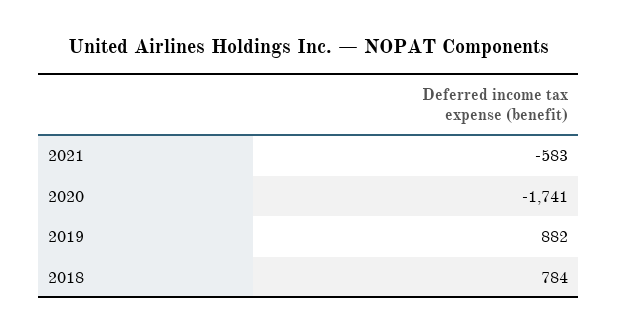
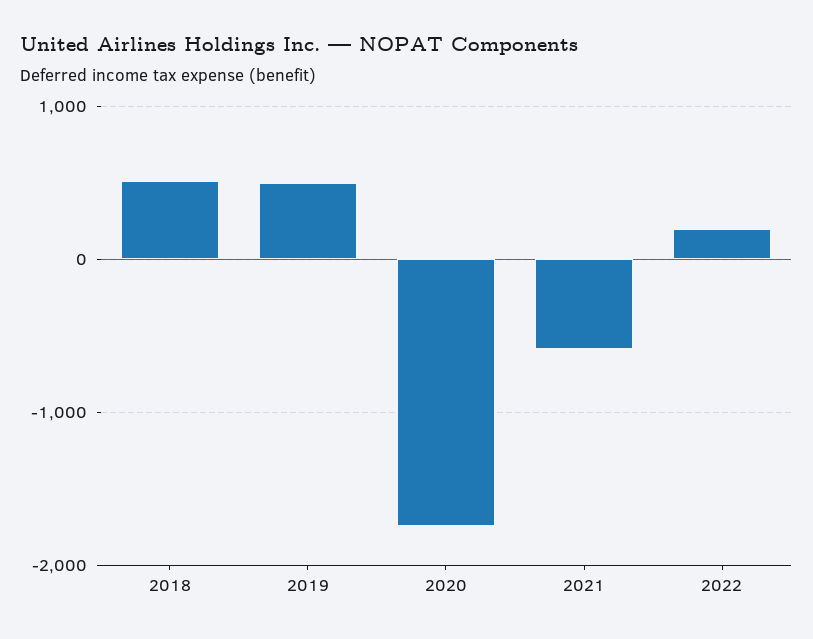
2019: 882 -> 500
2018: 784 -> 500
2022: none -> 200

